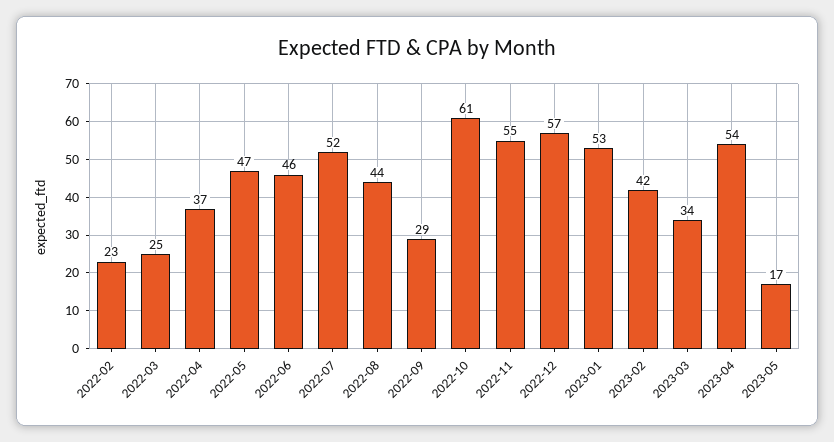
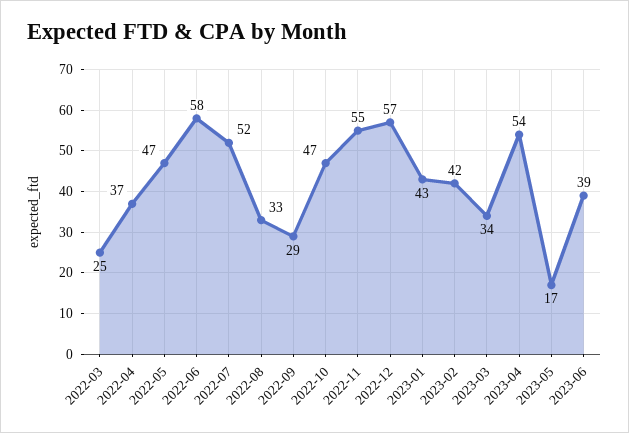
2022-02: 23 -> none
2022-06: 46 -> 58
2022-08: 44 -> 33
2022-10: 61 -> 47
2023-01: 53 -> 43
2023-06: none -> 39

